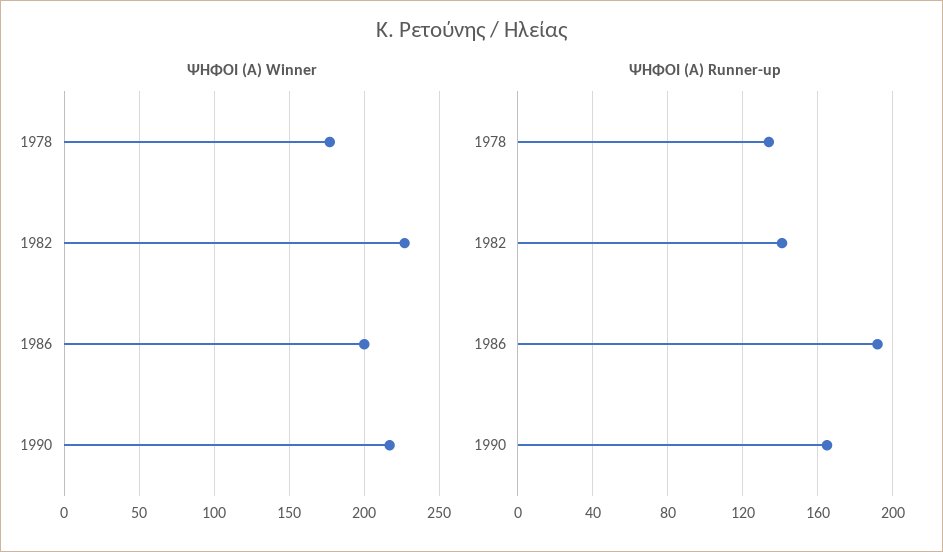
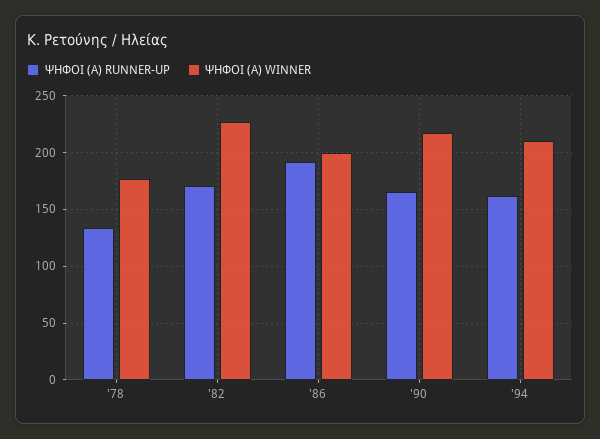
ΨΗΦΟΙ (Α) Runner-up, 1982: 140 -> 170
ΨΗΦΟΙ (Α) Runner-up, '94: none -> 160
ΨΗΦΟΙ (Α) Winner, '94: none -> 210

